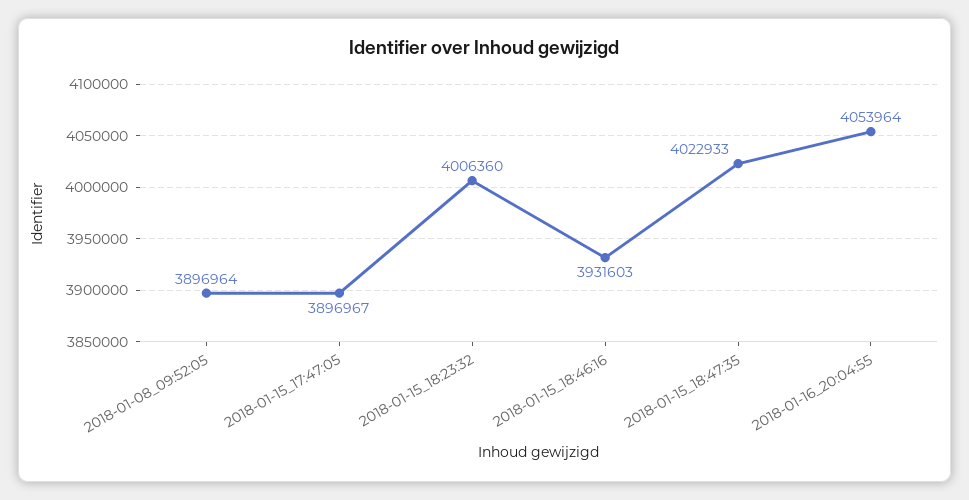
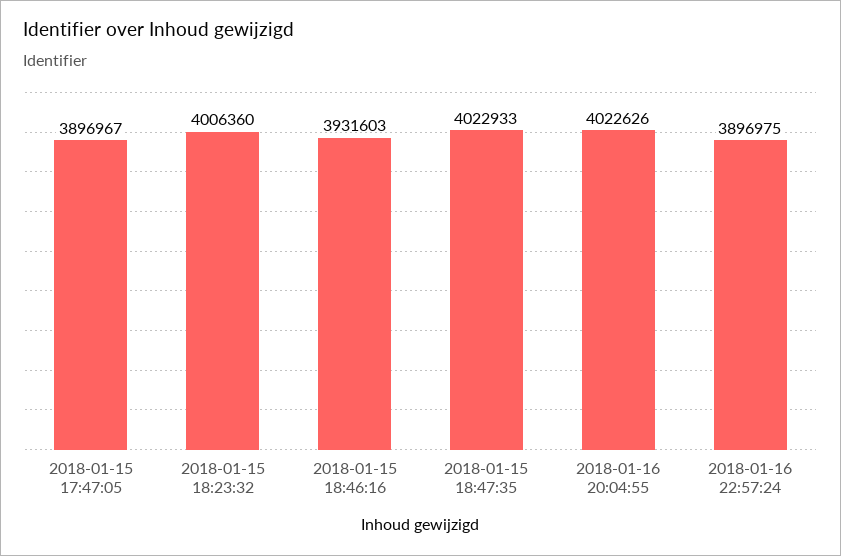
2018-01-08_09:52:05: 3896964 -> none
2018-01-16_20:04:55: 4053964 -> 4022626
2018-01-16 22:57:24: none -> 3896975

